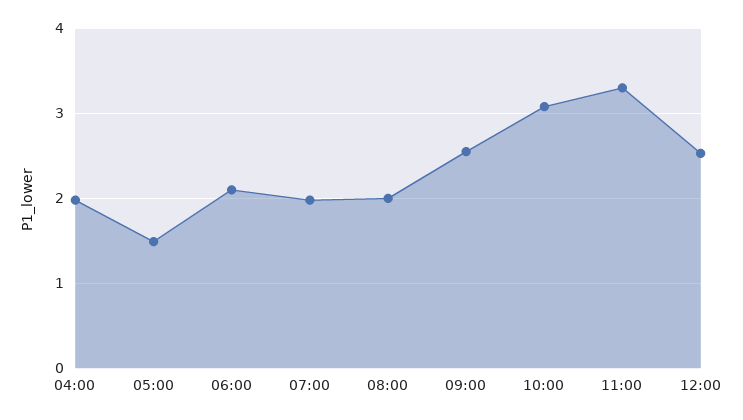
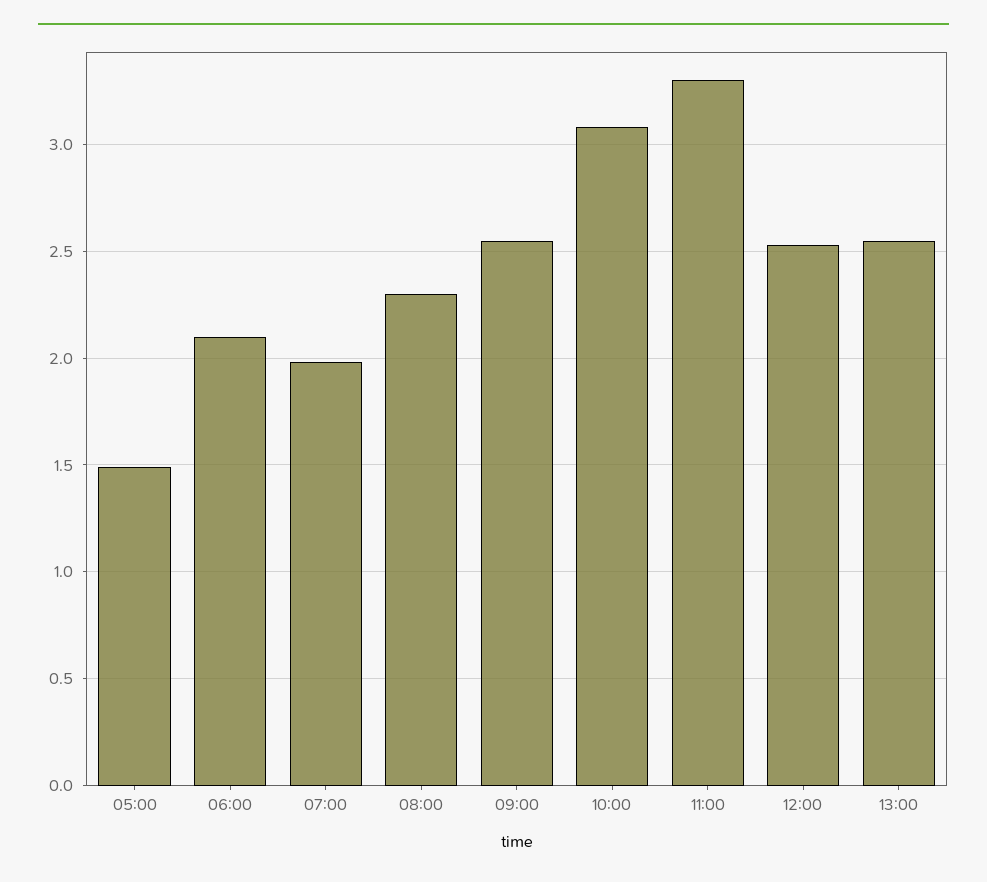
04:00: 2 -> none
08:00: 2 -> 2.3
13:00: none -> 2.55

